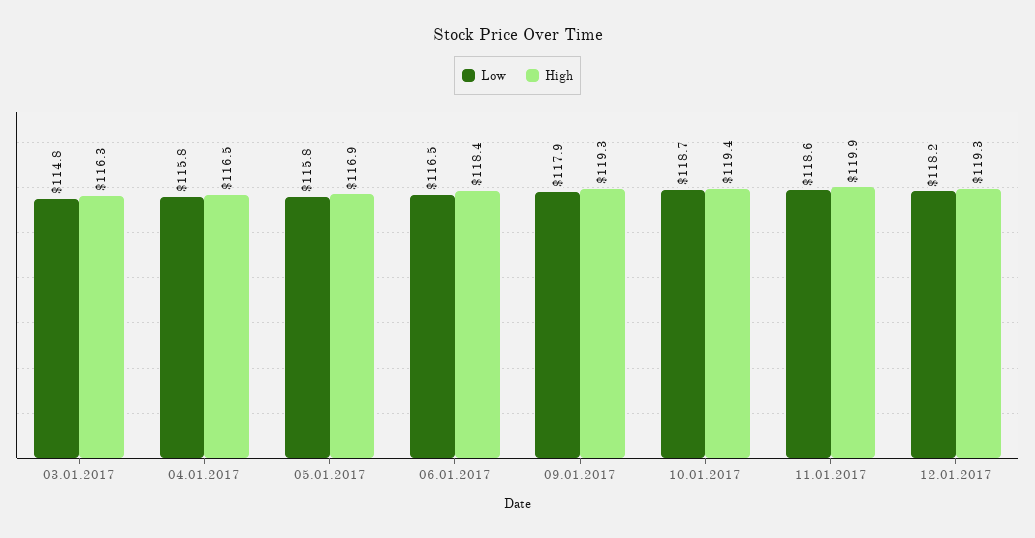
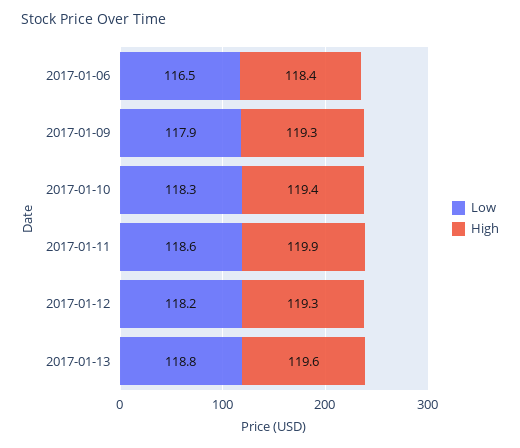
Low, 03.01.2017: 114.8 -> none
High, 03.01.2017: 116.3 -> none
Low, 04.01.2017: 115.8 -> none
High, 04.01.2017: 116.5 -> none
Low, 05.01.2017: 115.8 -> none
High, 05.01.2017: 116.9 -> none
Low, 10.01.2017: 118.7 -> 118.3
Low, 2017-01-13: none -> 118.8
High, 2017-01-13: none -> 119.6

